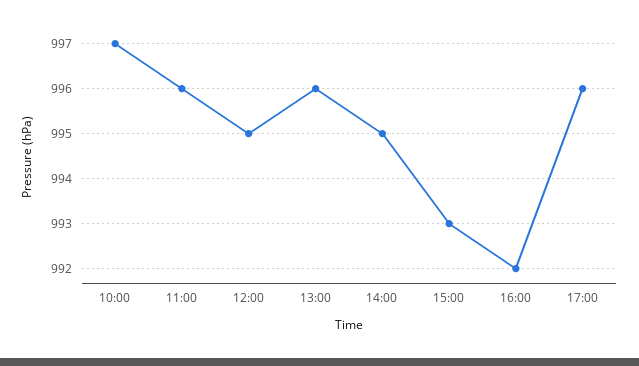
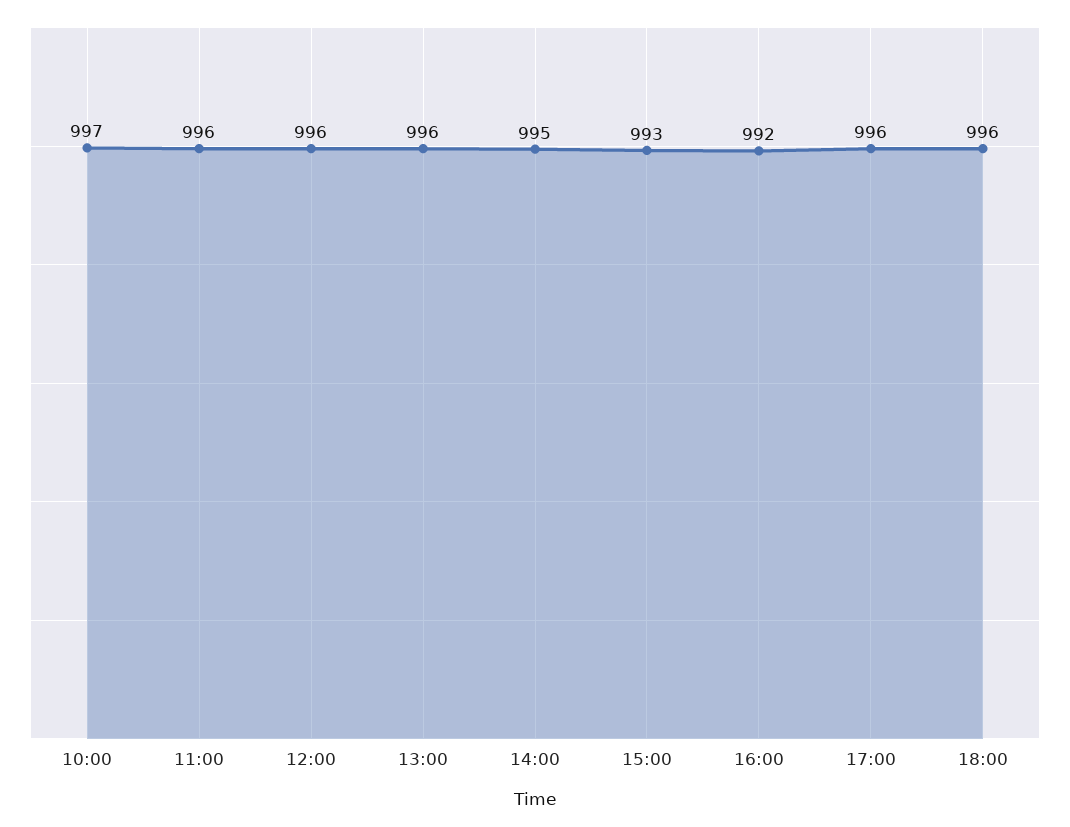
12:00: 995 -> 996
18:00: none -> 996

